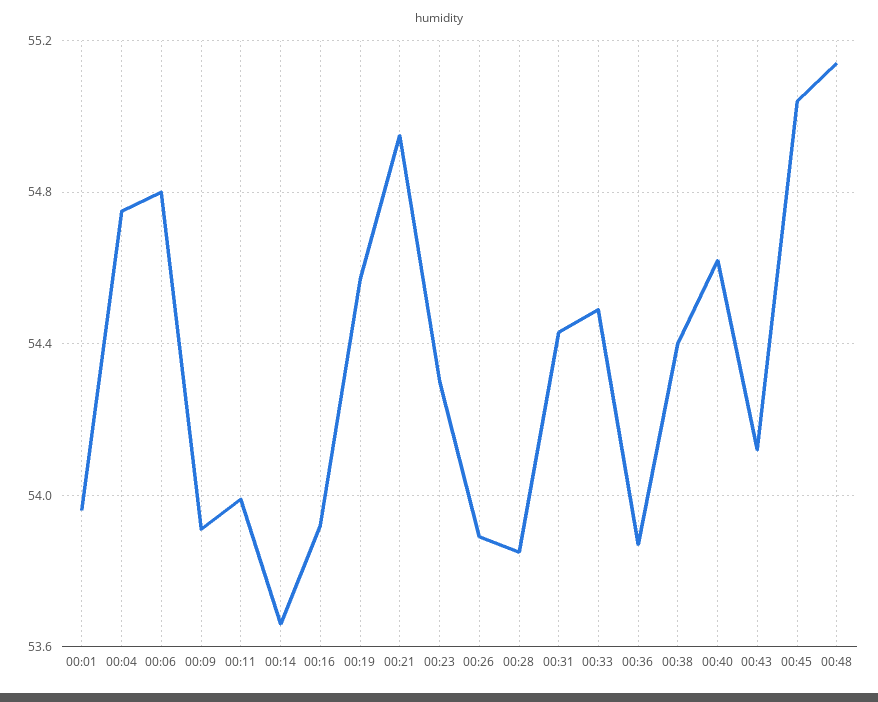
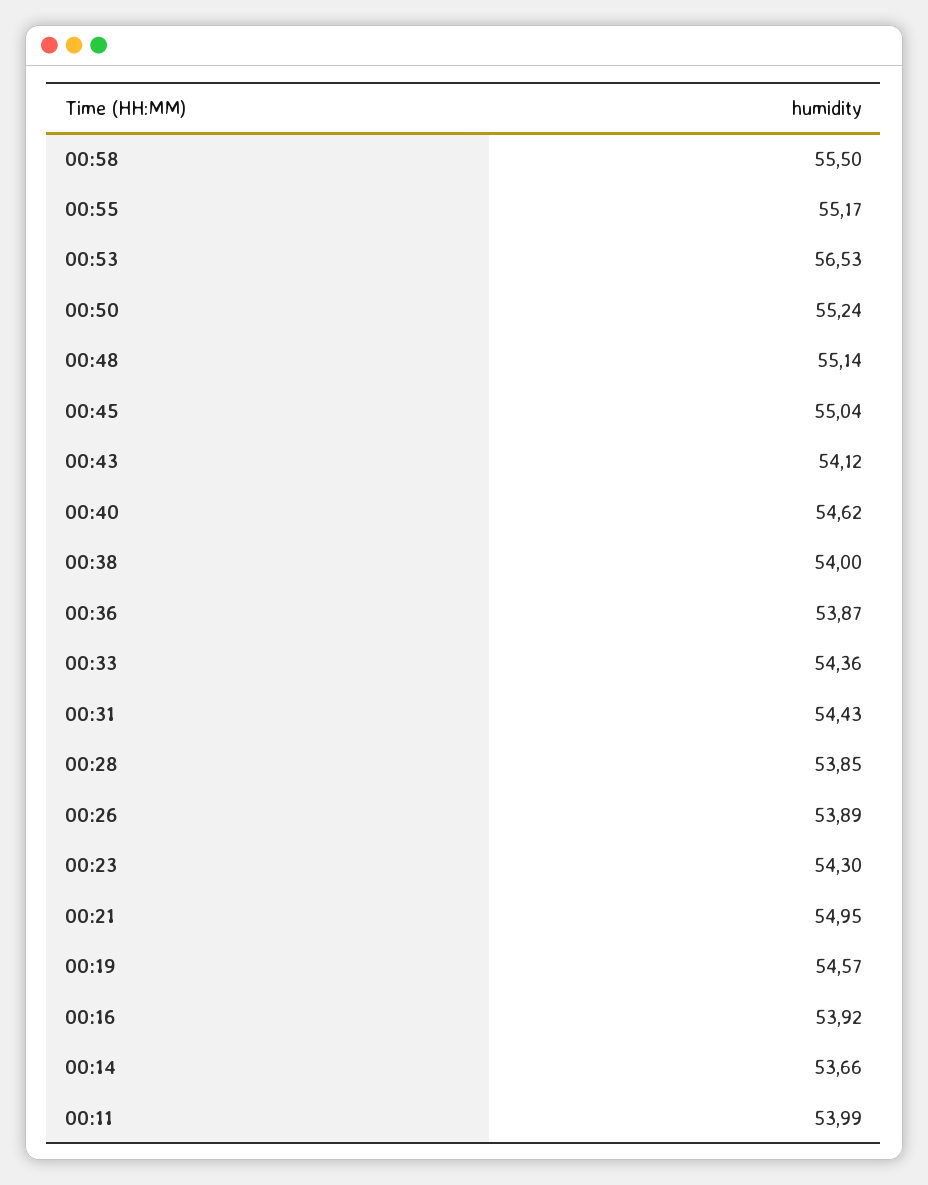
00:01: 53.95 -> none
00:04: 54.75 -> none
00:06: 54.8 -> none
00:09: 53.9 -> none
00:33: 54.5 -> 54.36
00:38: 54.4 -> 54
00:58: none -> 55.5
00:55: none -> 55.17
00:53: none -> 56.53
00:50: none -> 55.24

